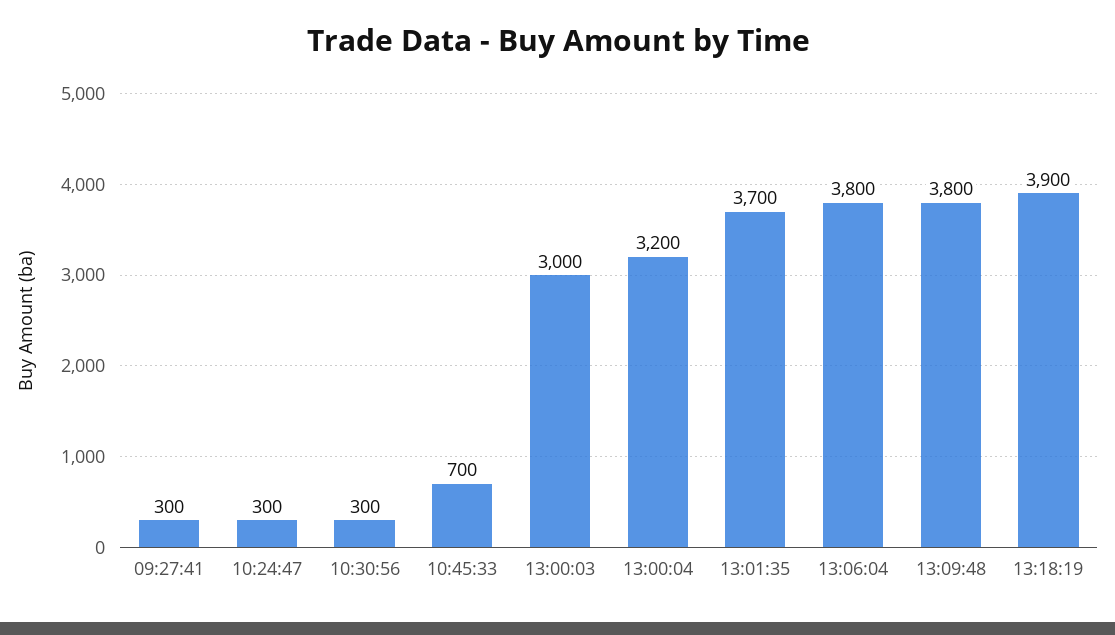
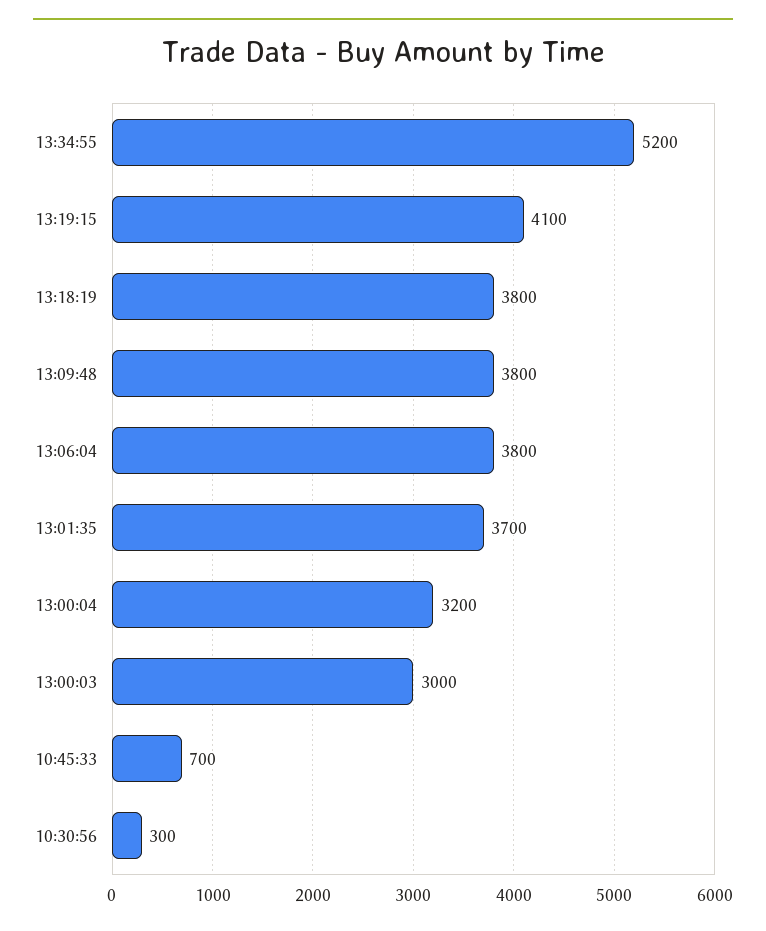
09:27:41: 300 -> none
10:24:47: 300 -> none
13:18:19: 3900 -> 3800
13:34:55: none -> 5200
13:19:15: none -> 4100

